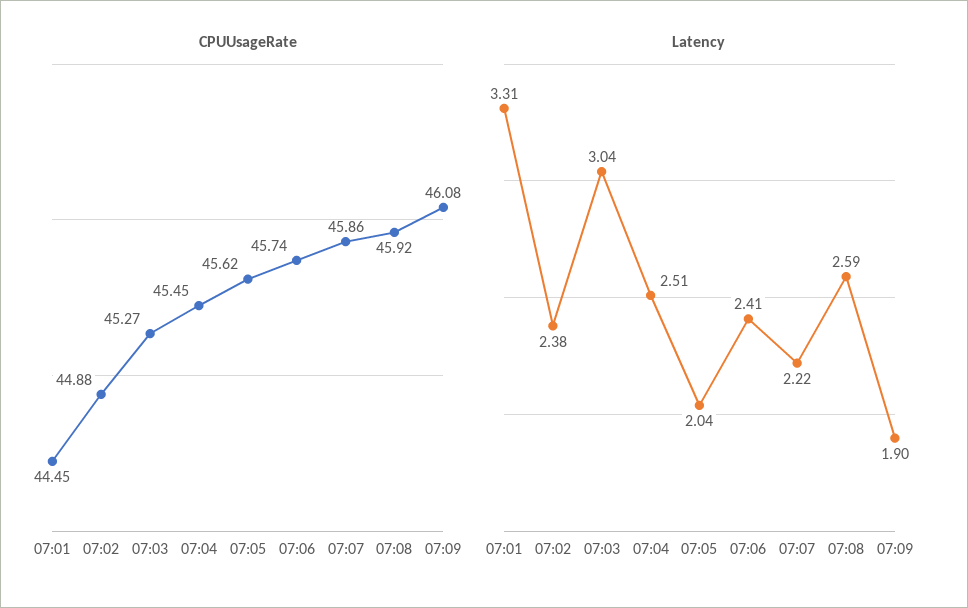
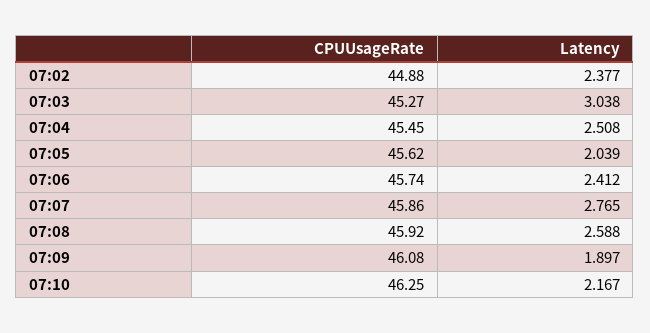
CPUUsageRate, 07:01: 44.45 -> none
Latency, 07:01: 3.31 -> none
Latency, 07:07: 2.22 -> 2.765
CPUUsageRate, 07:10: none -> 46.25
Latency, 07:10: none -> 2.167

